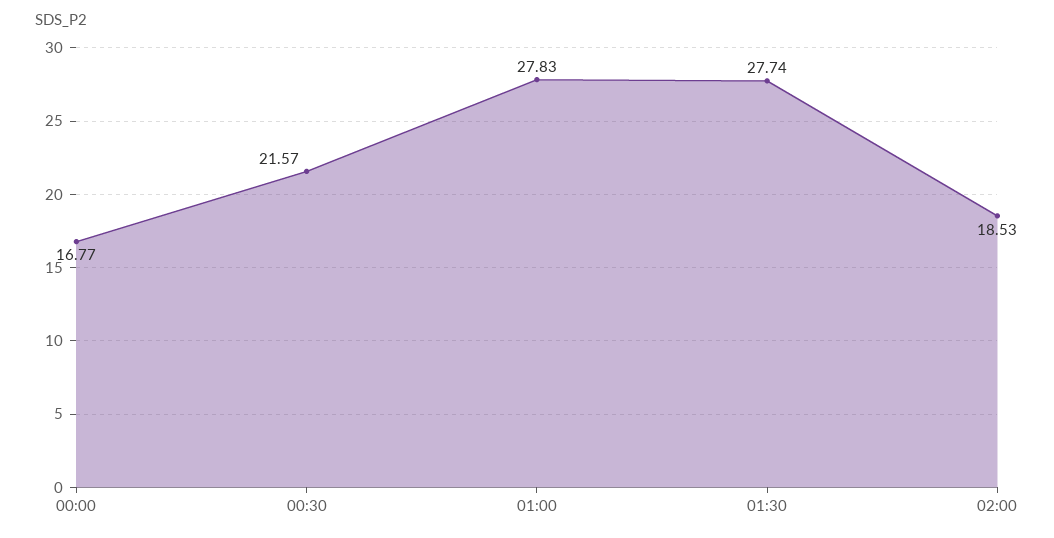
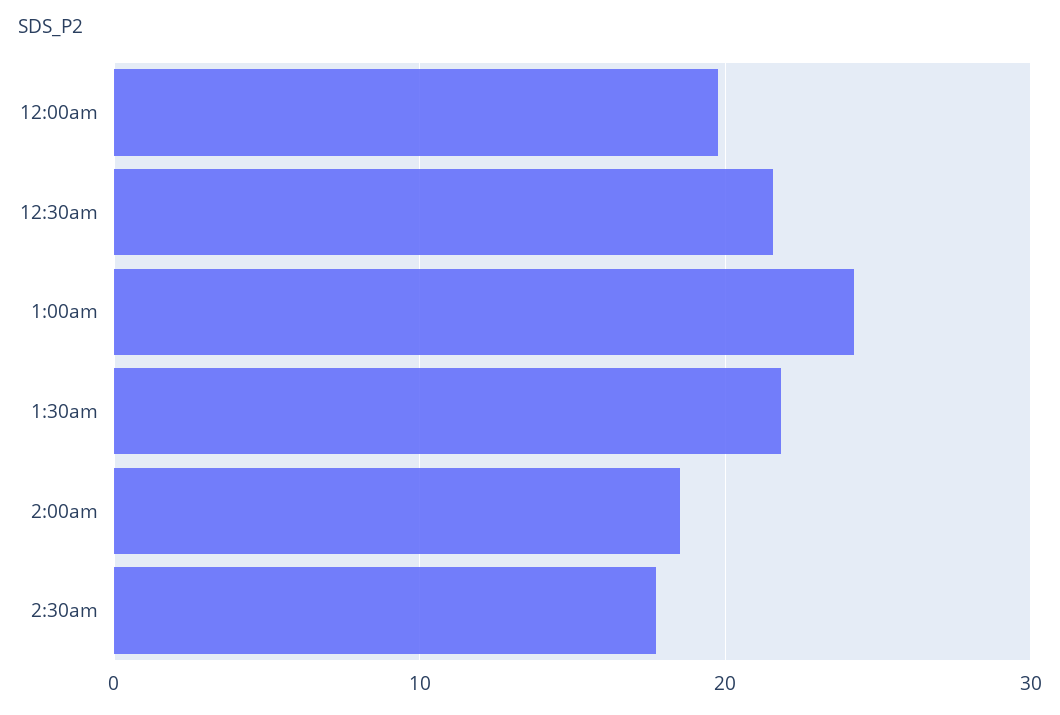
00:00: 16.77 -> 20
01:00: 27.83 -> 24
01:30: 27.74 -> 22
2:30am: none -> 18

